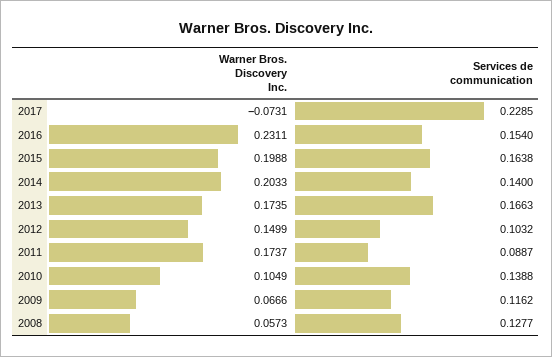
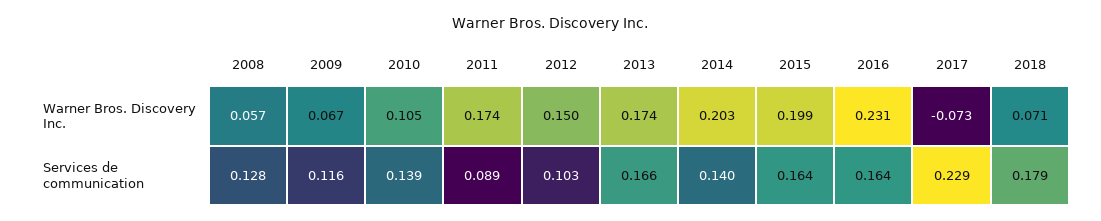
Services de communication, 2016: 0.154 -> 0.164
Warner Bros. Discovery Inc., 2018: none -> 0.071
Services de communication, 2018: none -> 0.179

